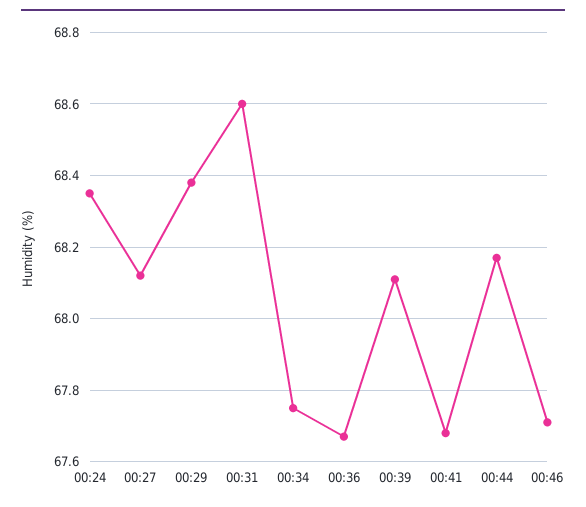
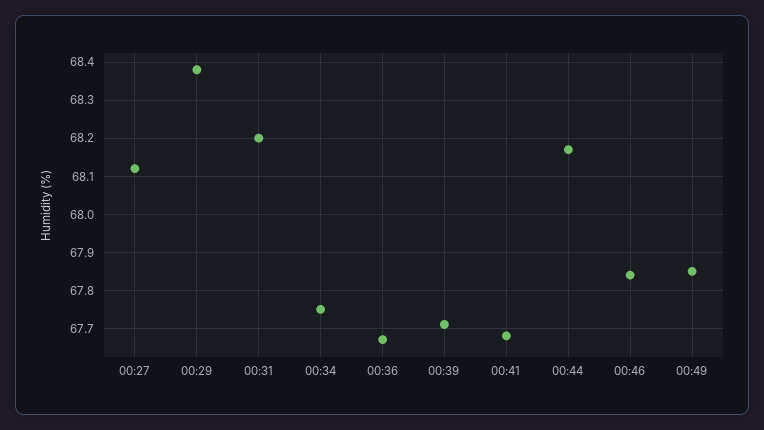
00:24: 68.35 -> none
00:31: 68.6 -> 68.2
00:39: 68.1 -> 67.7
00:46: 67.7 -> 67.85
00:49: none -> 67.85

